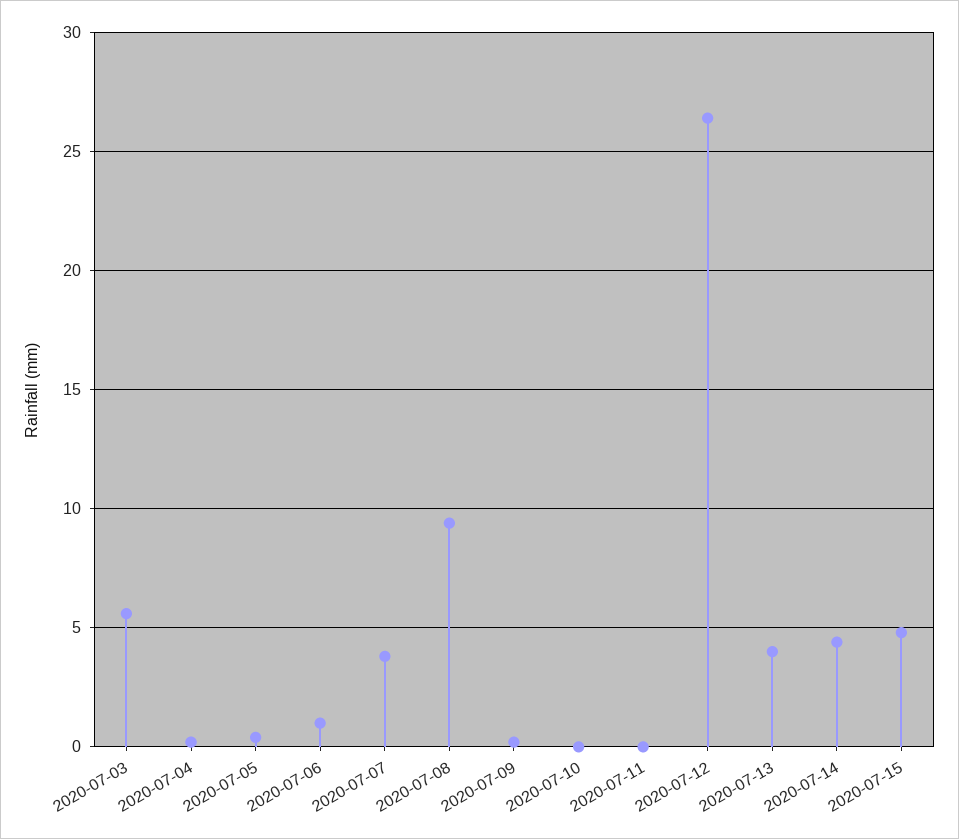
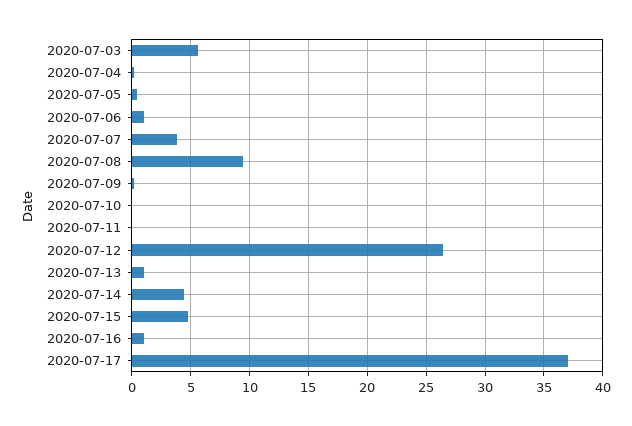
2020-07-13: 4 -> 1
2020-07-16: none -> 1
2020-07-17: none -> 37

